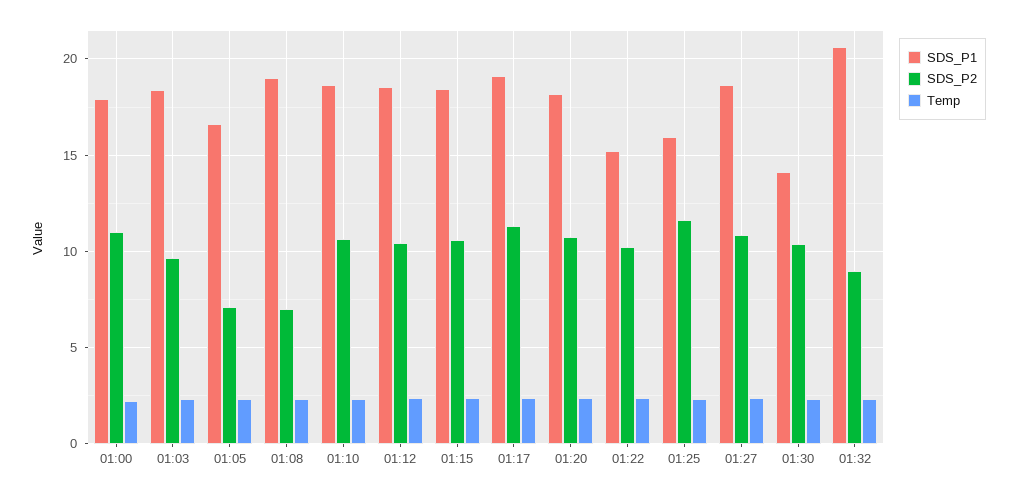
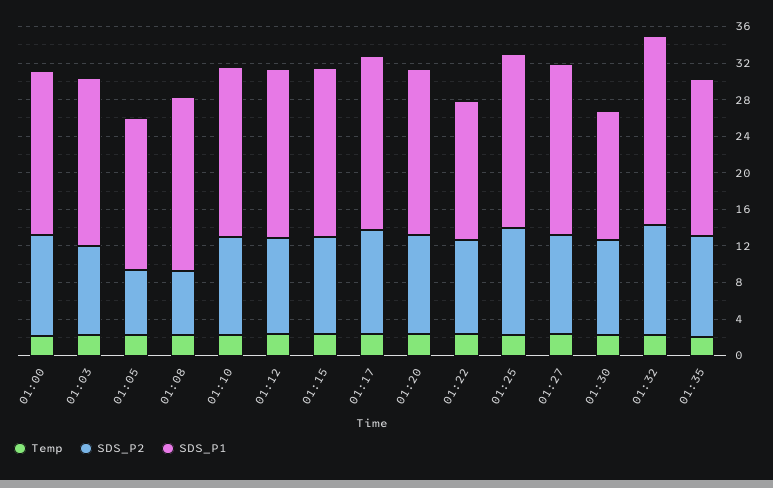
SDS_P1, 01:25: 16 -> 19
SDS_P2, 01:32: 9 -> 12
Temp, 01:35: none -> 2
SDS_P2, 01:35: none -> 11
SDS_P1, 01:35: none -> 17

